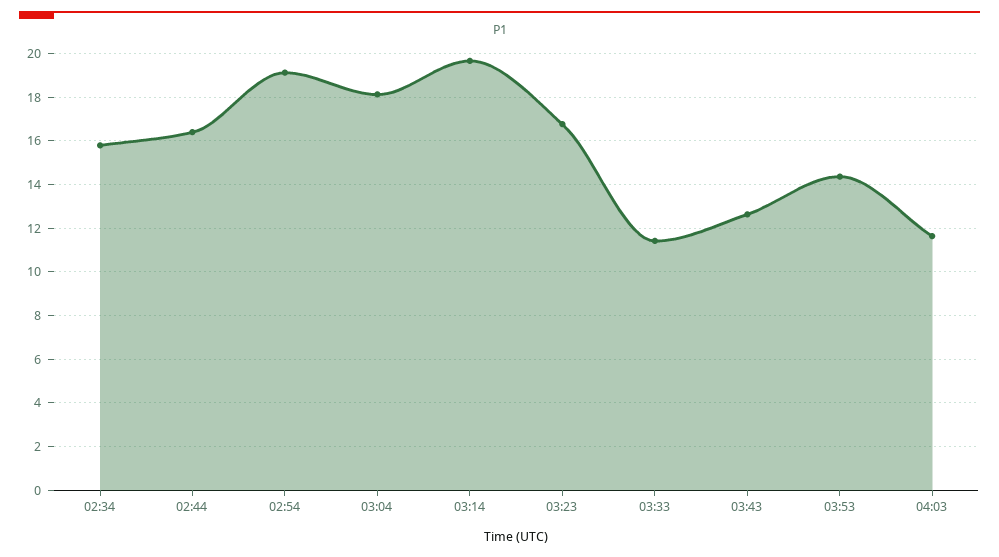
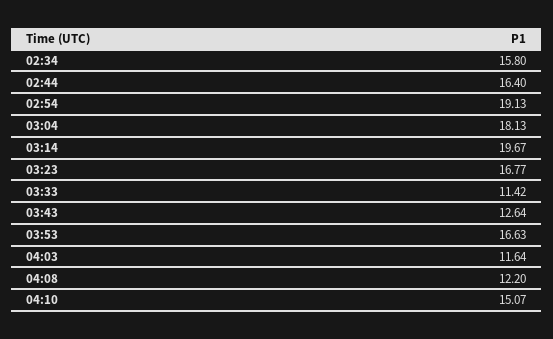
03:53: 14.5 -> 16.63
04:08: none -> 12.2
04:10: none -> 15.07

